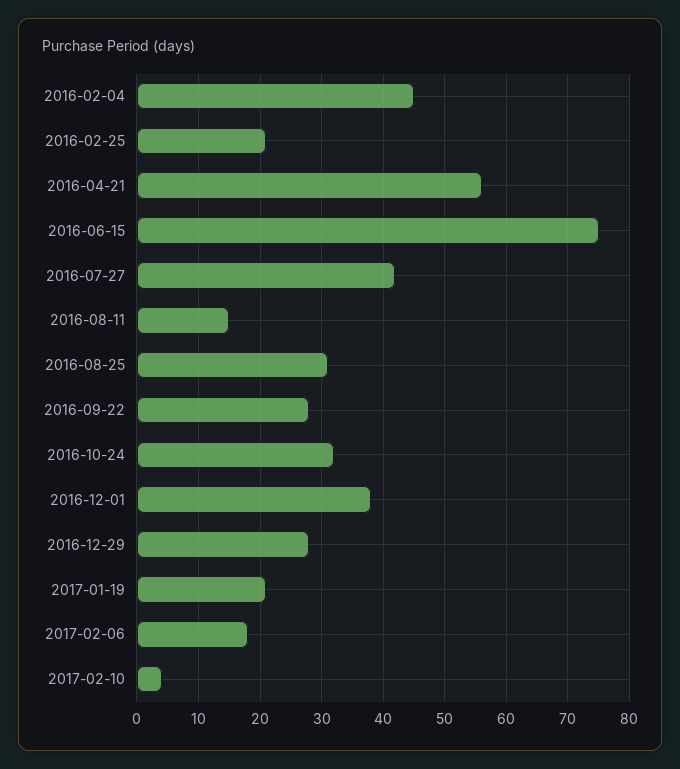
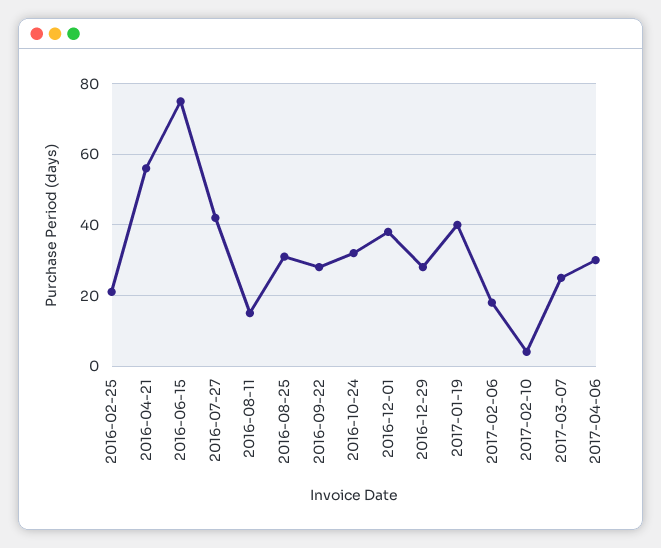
2016-02-04: 45 -> none
2017-01-19: 21 -> 40
2017-03-07: none -> 25
2017-04-06: none -> 30

